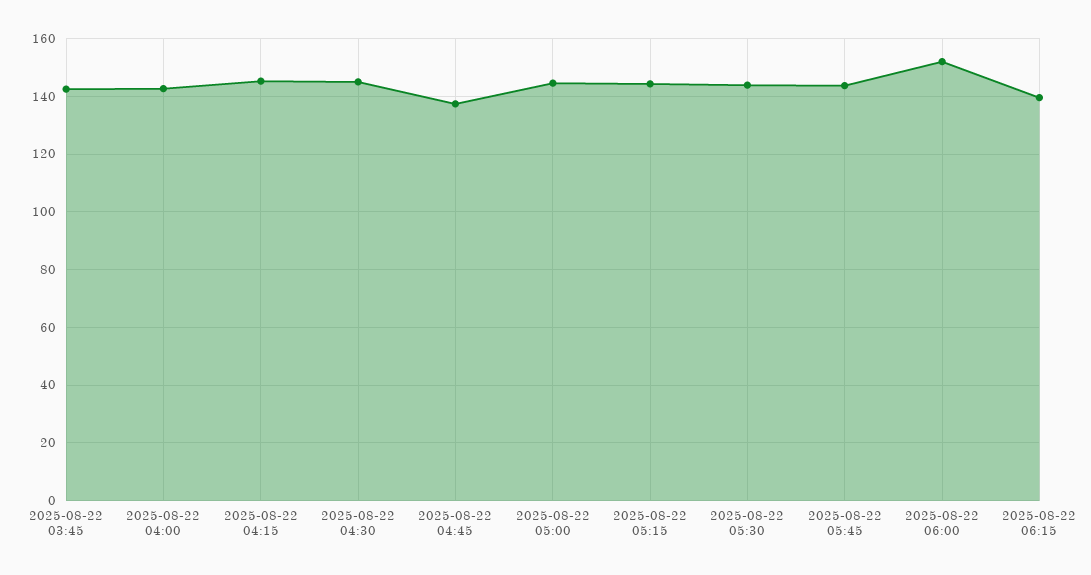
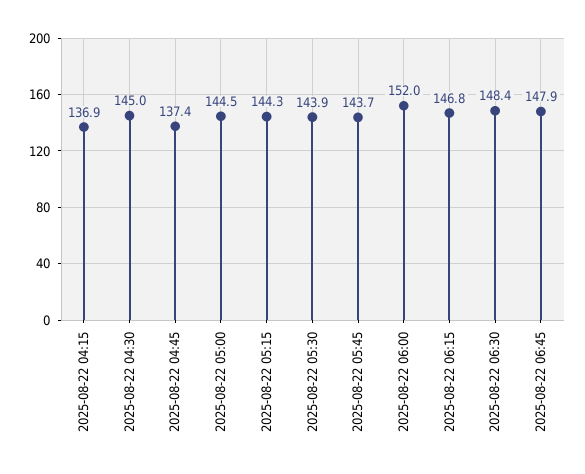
2025-08-22 03:45: 142.5 -> none
2025-08-22 04:00: 142.5 -> none
2025-08-22 04:15: 145 -> 136.9
2025-08-22 06:15: 140 -> 146.8
2025-08-22 06:30: none -> 148.4
2025-08-22 06:45: none -> 147.9

